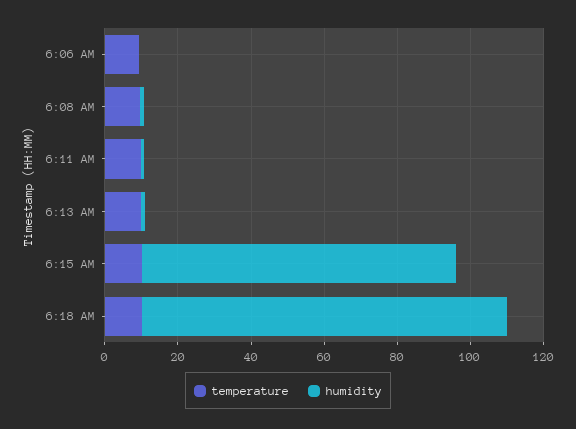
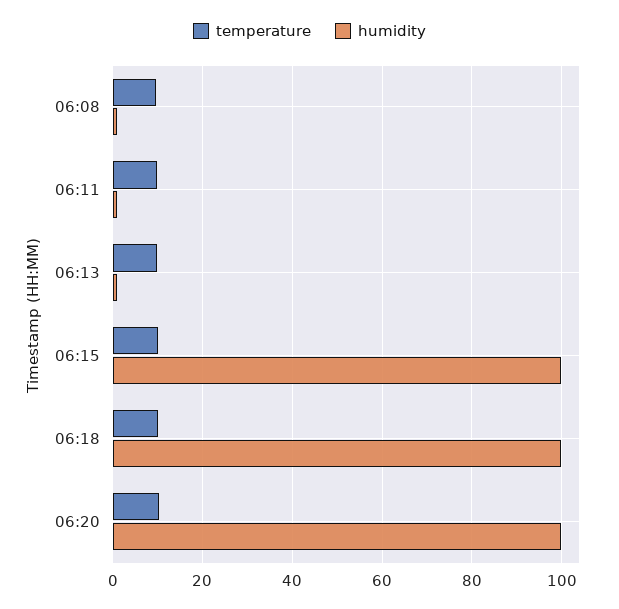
temperature, 6:06 AM: 10 -> none
humidity, 6:06 AM: 0 -> none
humidity, 6:15 AM: 85 -> 100
temperature, 06:20: none -> 10
humidity, 06:20: none -> 100

